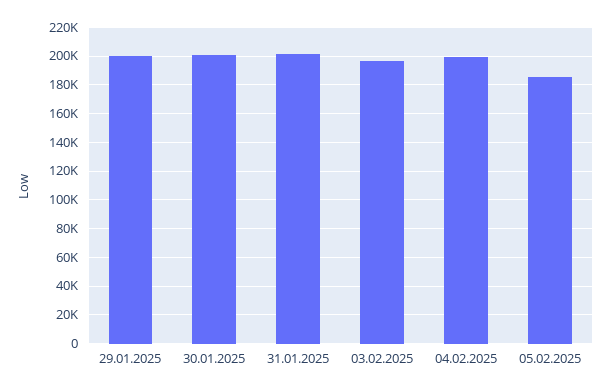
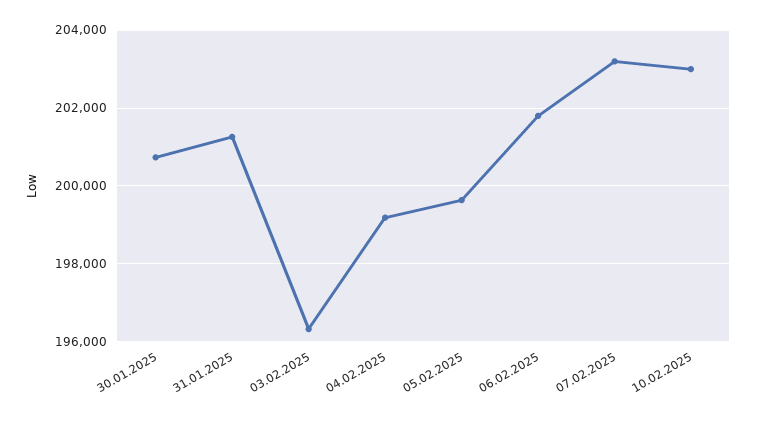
29.01.2025: 200000 -> none
05.02.2025: 185000 -> 199600
06.02.2025: none -> 201800
07.02.2025: none -> 203200
10.02.2025: none -> 203000

